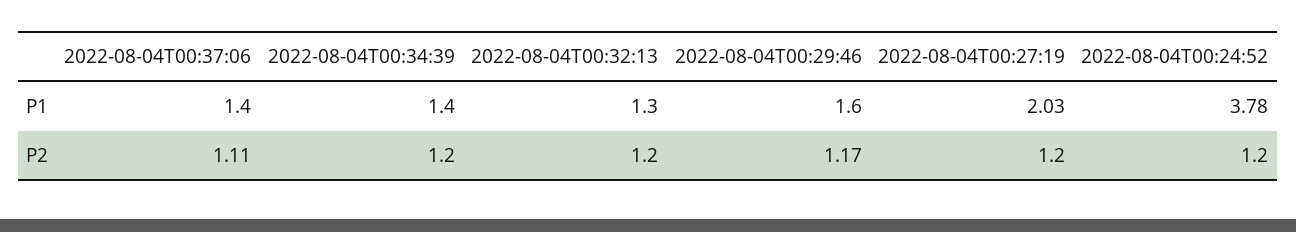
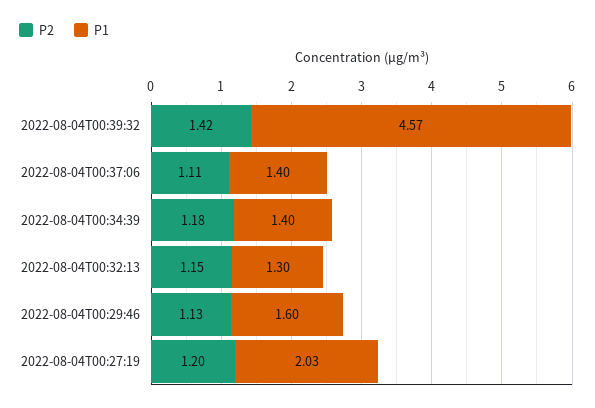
P1, 2022-08-04T00:24:52: 3.78 -> none
P2, 2022-08-04T00:34:39: 1.2 -> 1.18
P2, 2022-08-04T00:32:13: 1.2 -> 1.15
P2, 2022-08-04T00:29:46: 1.17 -> 1.13
P2, 2022-08-04T00:24:52: 1.2 -> none
P2, 2022-08-04T00:39:32: none -> 1.42
P1, 2022-08-04T00:39:32: none -> 4.57

